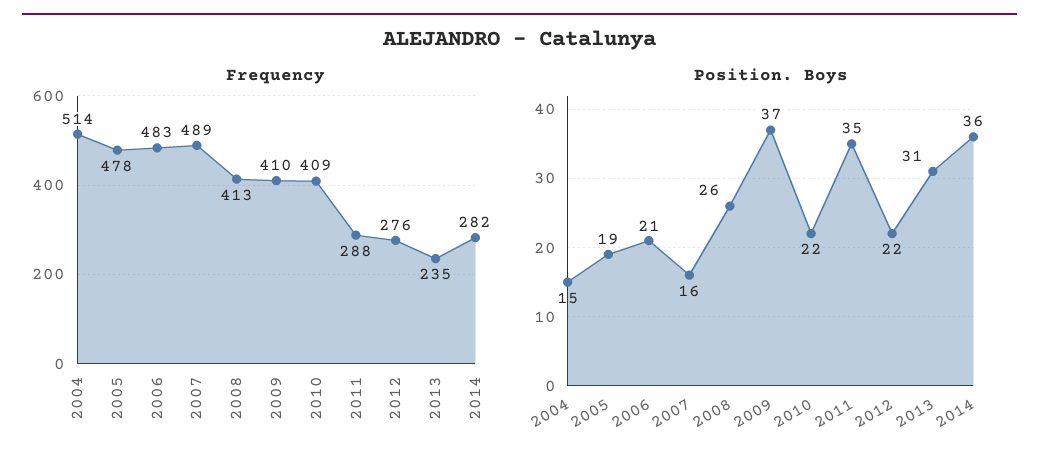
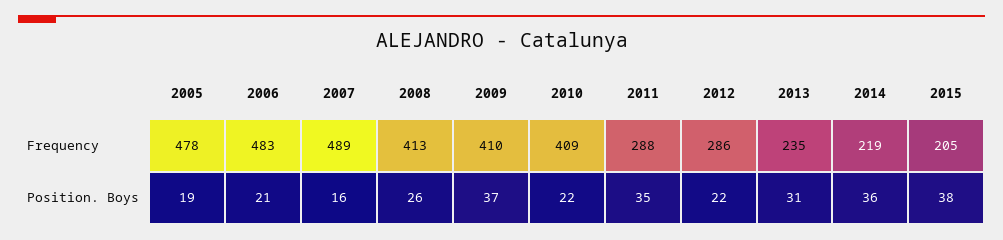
Frequency, 2004: 514 -> none
Frequency, 2012: 276 -> 286
Frequency, 2014: 282 -> 219
Position. Boys, 2004: 15 -> none
Frequency, 2015: none -> 205
Position. Boys, 2015: none -> 38

